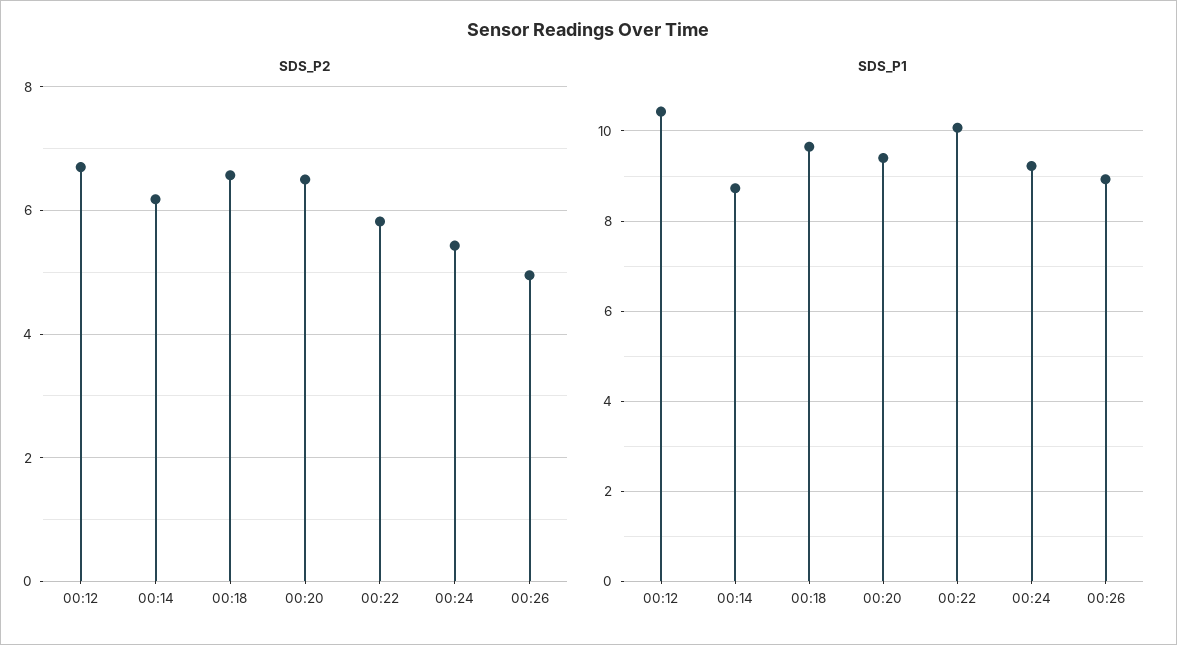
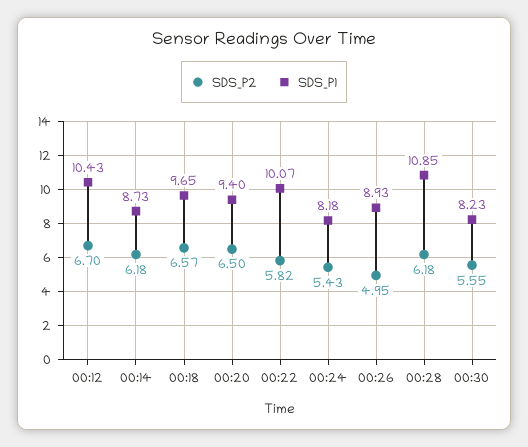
SDS_P1, 00:24: 9.2 -> 8.18
SDS_P2, 00:28: none -> 6.18
SDS_P1, 00:28: none -> 10.85
SDS_P2, 00:30: none -> 5.55
SDS_P1, 00:30: none -> 8.23

